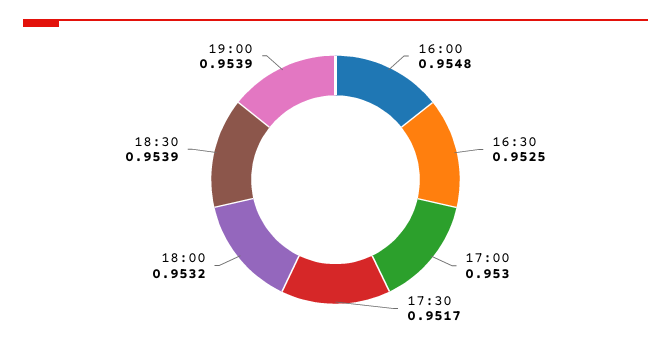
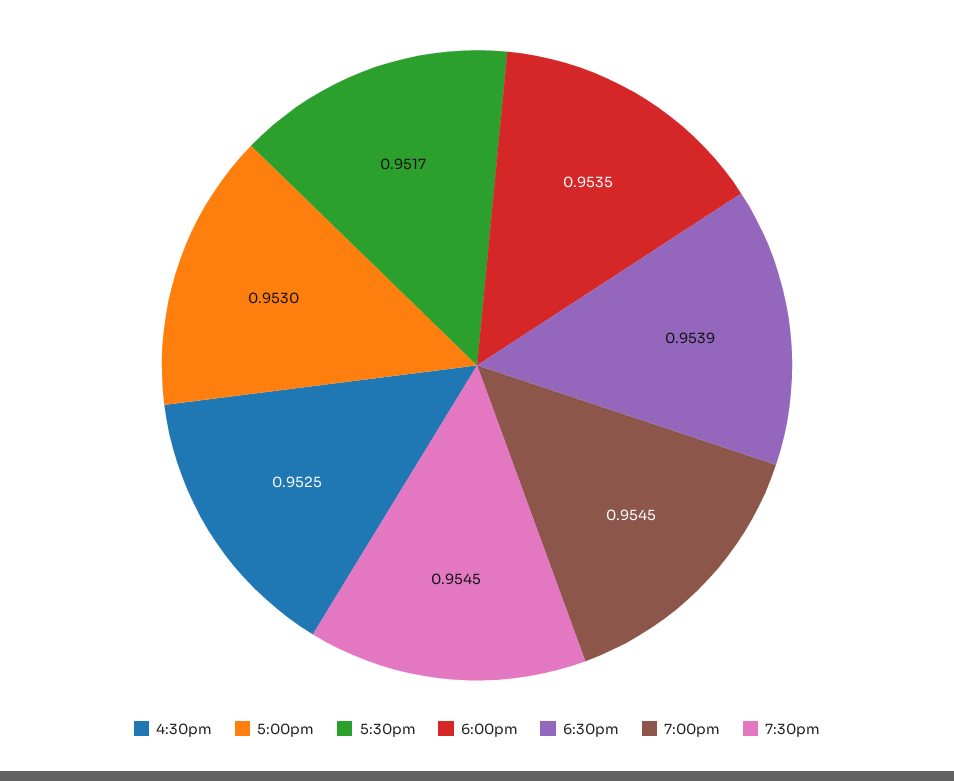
16:00: 0.9548 -> none
18:00: 0.9532 -> 0.9535
19:00: 0.9539 -> 0.9545
7:30pm: none -> 0.9545

